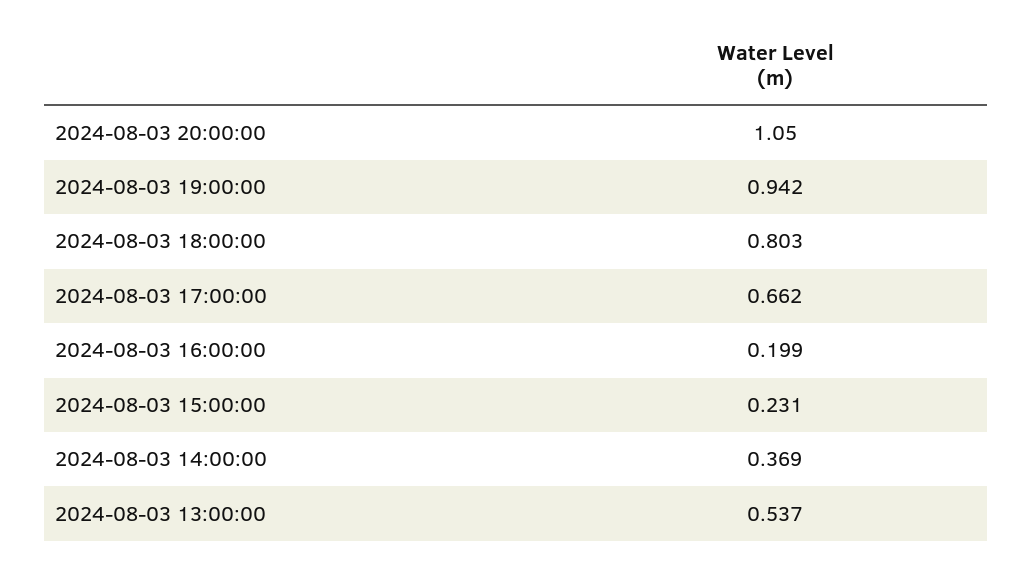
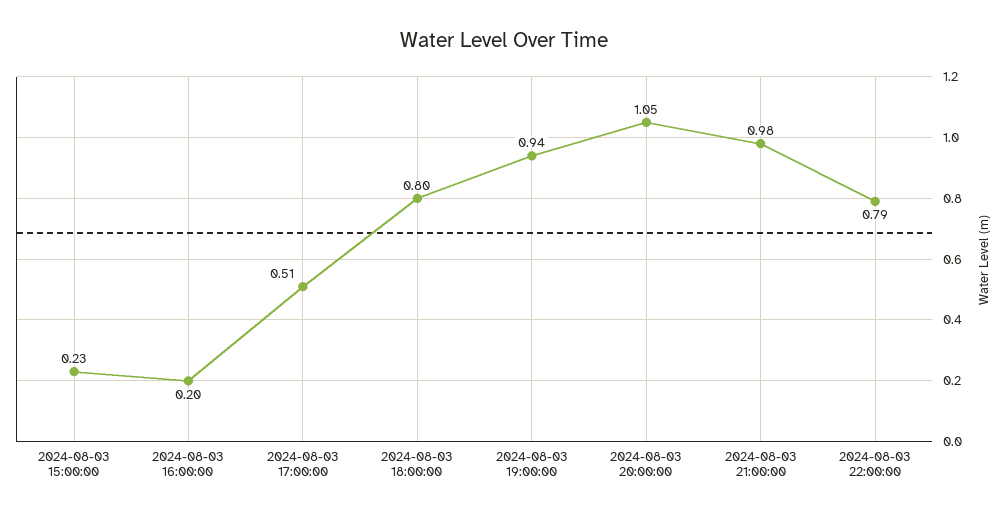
2024-08-03 17:00:00: 0.662 -> 0.51
2024-08-03 14:00:00: 0.369 -> none
2024-08-03 13:00:00: 0.537 -> none
2024-08-03 21:00:00: none -> 0.98
2024-08-03 22:00:00: none -> 0.79

